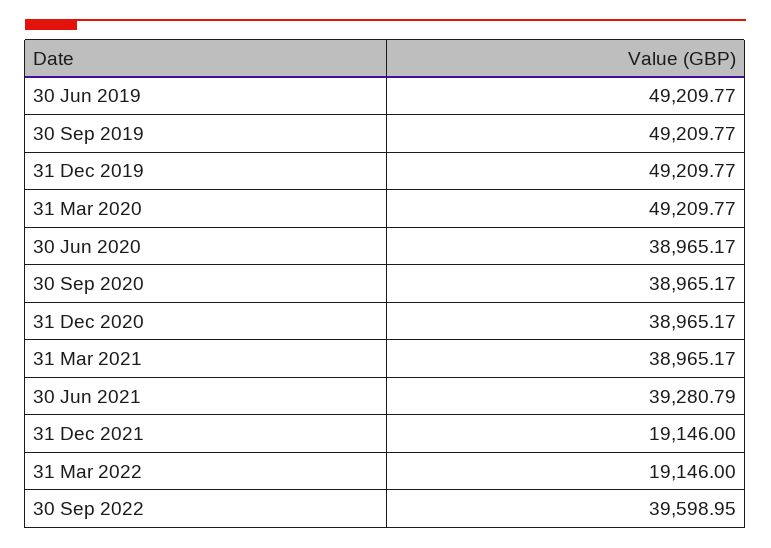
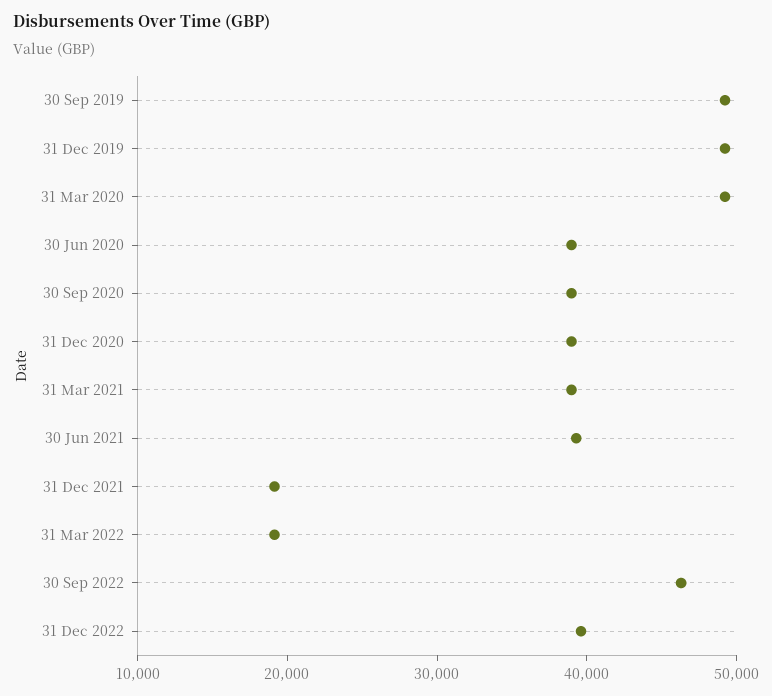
30 Jun 2019: 49209.77 -> none
30 Sep 2022: 39598.95 -> 46000
31 Dec 2022: none -> 40000

